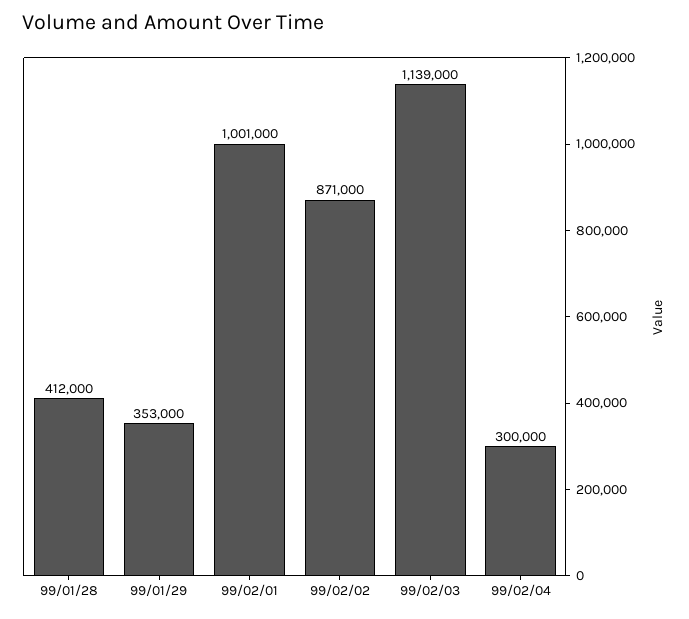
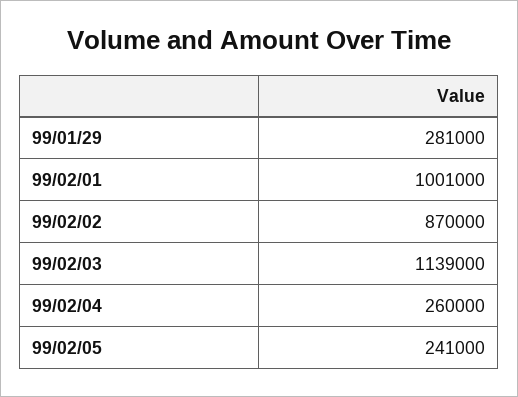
99/01/28: 412000 -> none
99/01/29: 353000 -> 281000
99/02/02: 871000 -> 870000
99/02/04: 300000 -> 260000
99/02/05: none -> 241000

